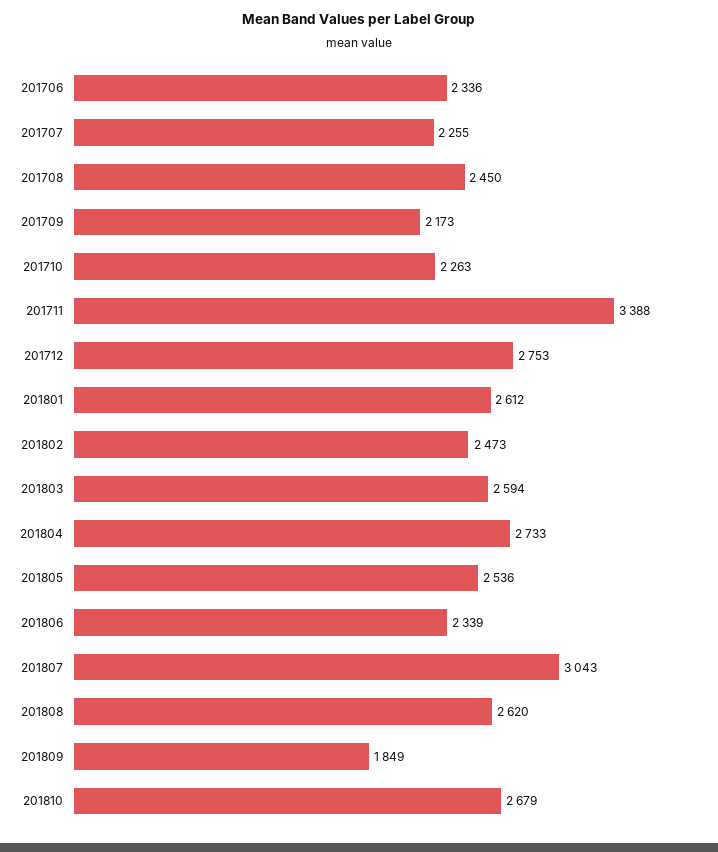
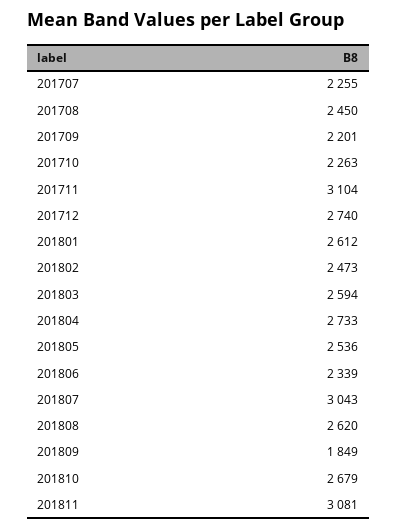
201706: 2336 -> none
201709: 2173 -> 2201
201711: 3388 -> 3104
201712: 2753 -> 2740
201811: none -> 3081

